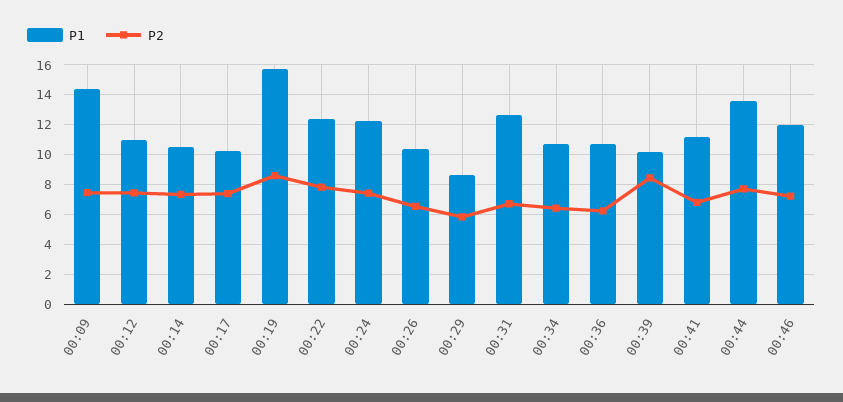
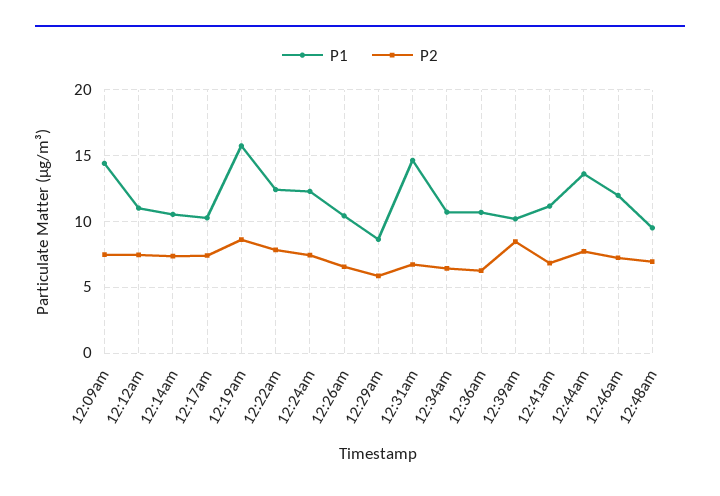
P1, 00:31: 12.5 -> 14.5
P1, 12:48am: none -> 9.5
P2, 12:48am: none -> 7

